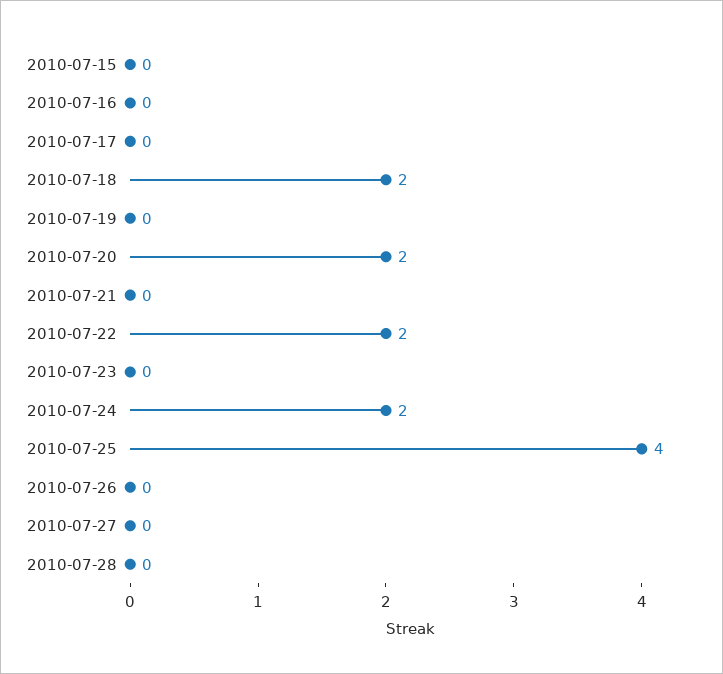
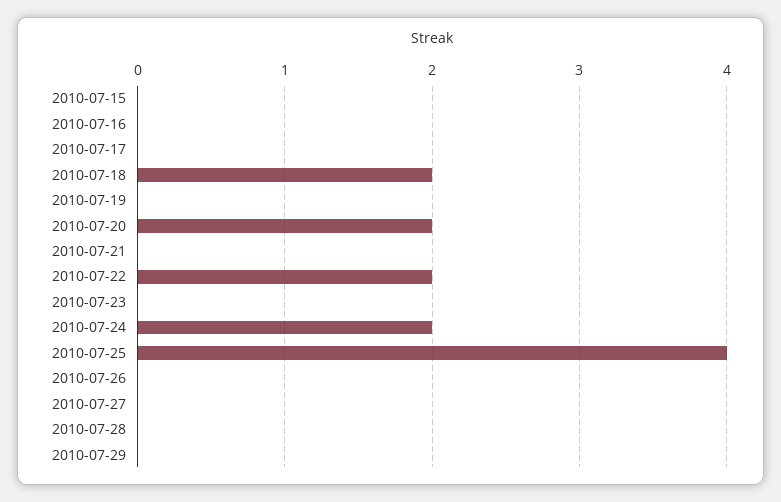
2010-07-29: none -> 0

